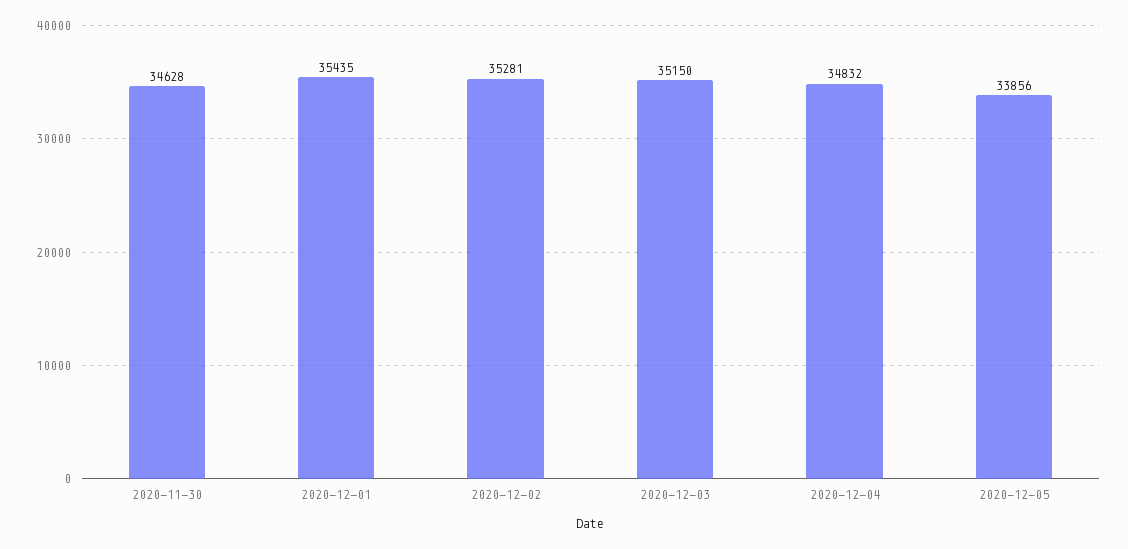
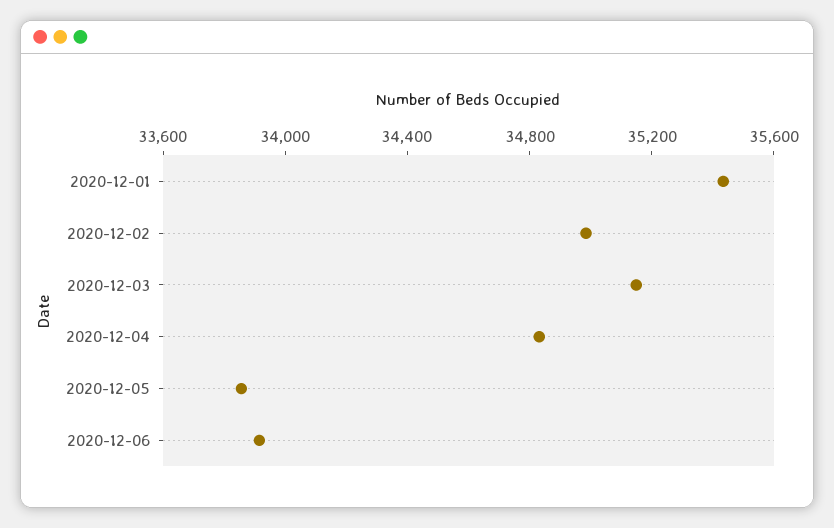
2020-11-30: 34628 -> none
2020-12-02: 35281 -> 35000
2020-12-06: none -> 33900

